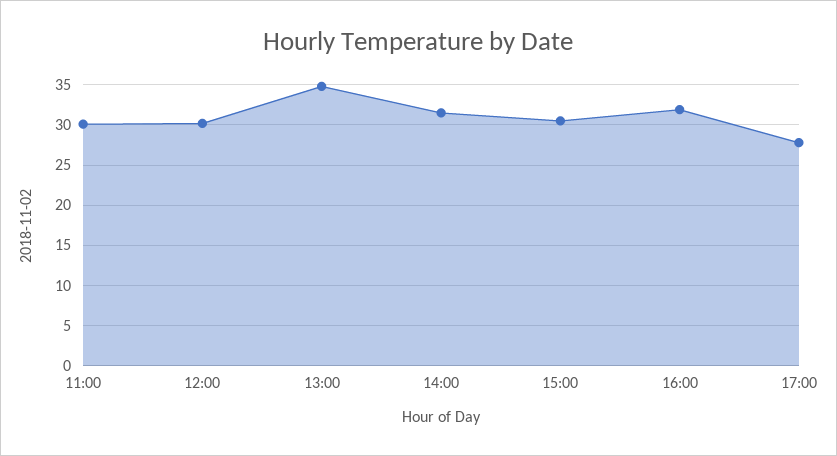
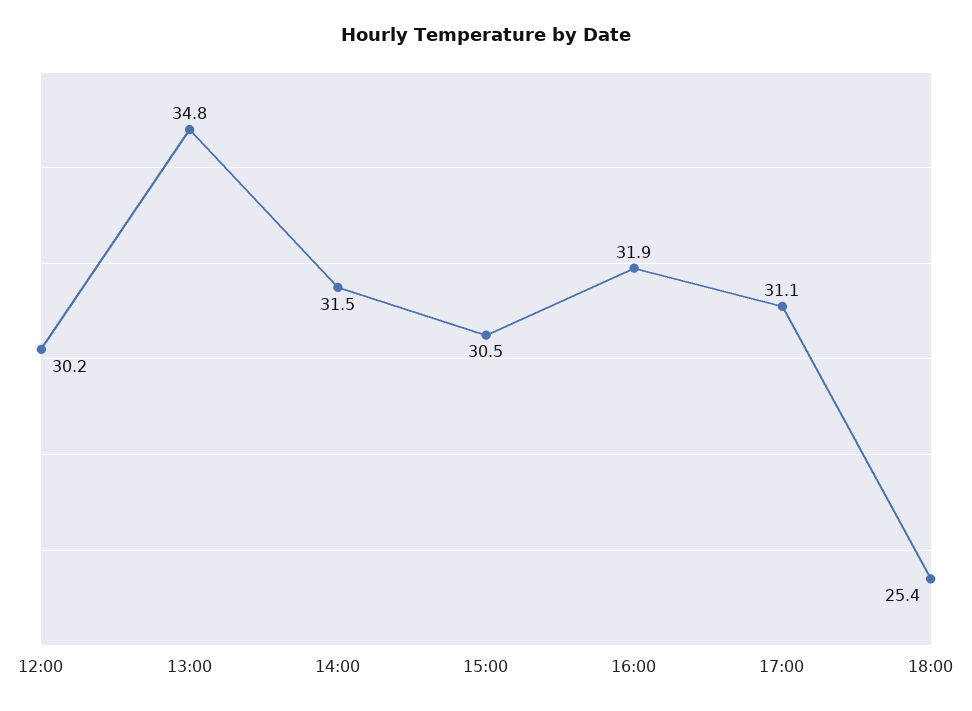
11:00: 30 -> none
17:00: 28 -> 31.1
18:00: none -> 25.4

